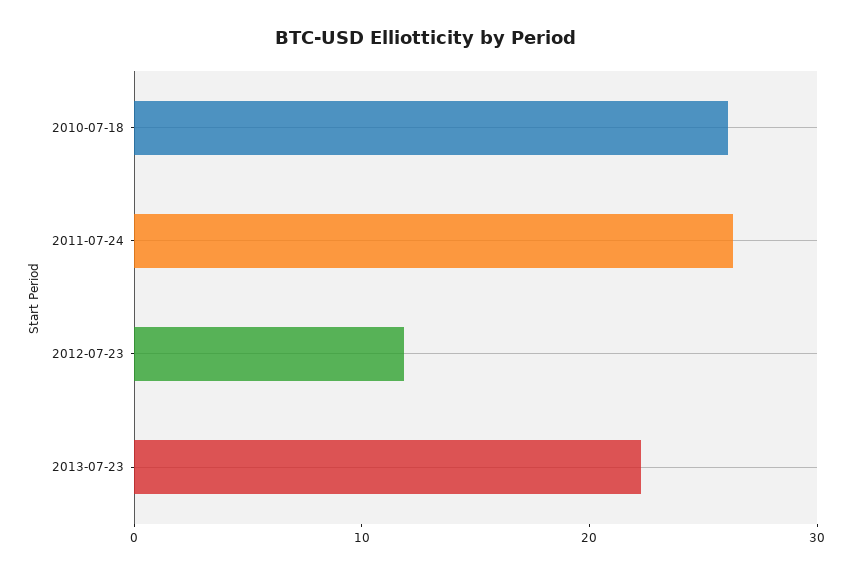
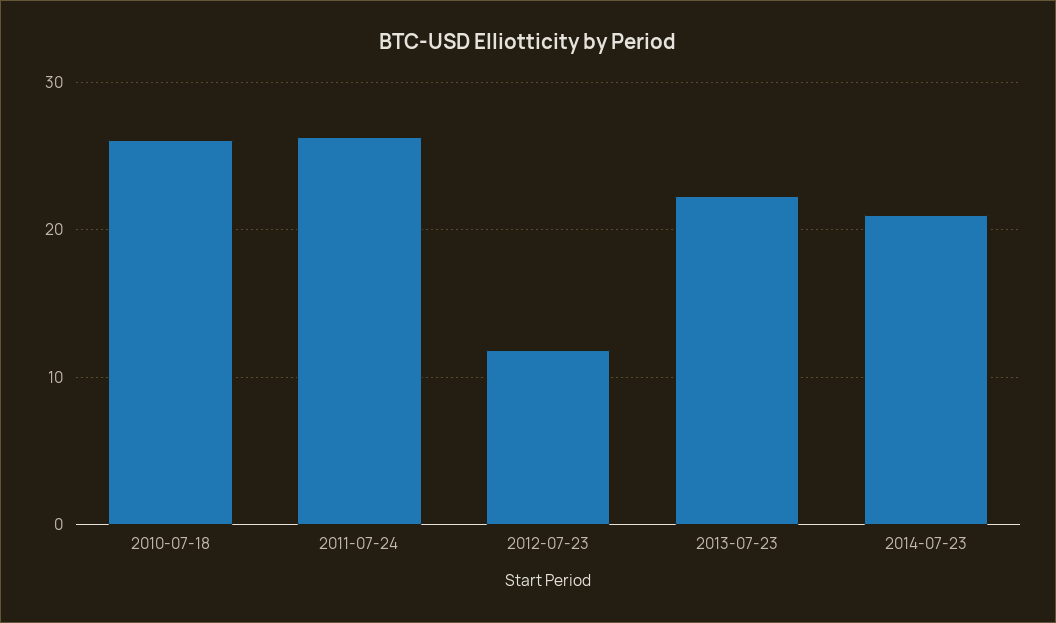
2014-07-23: none -> 21

